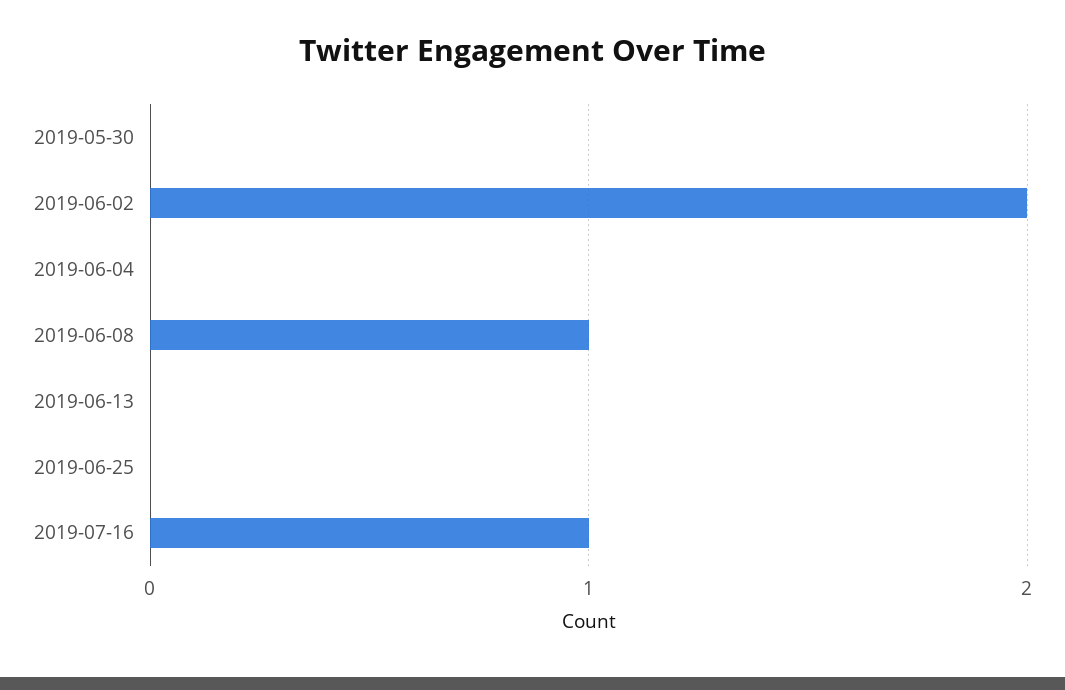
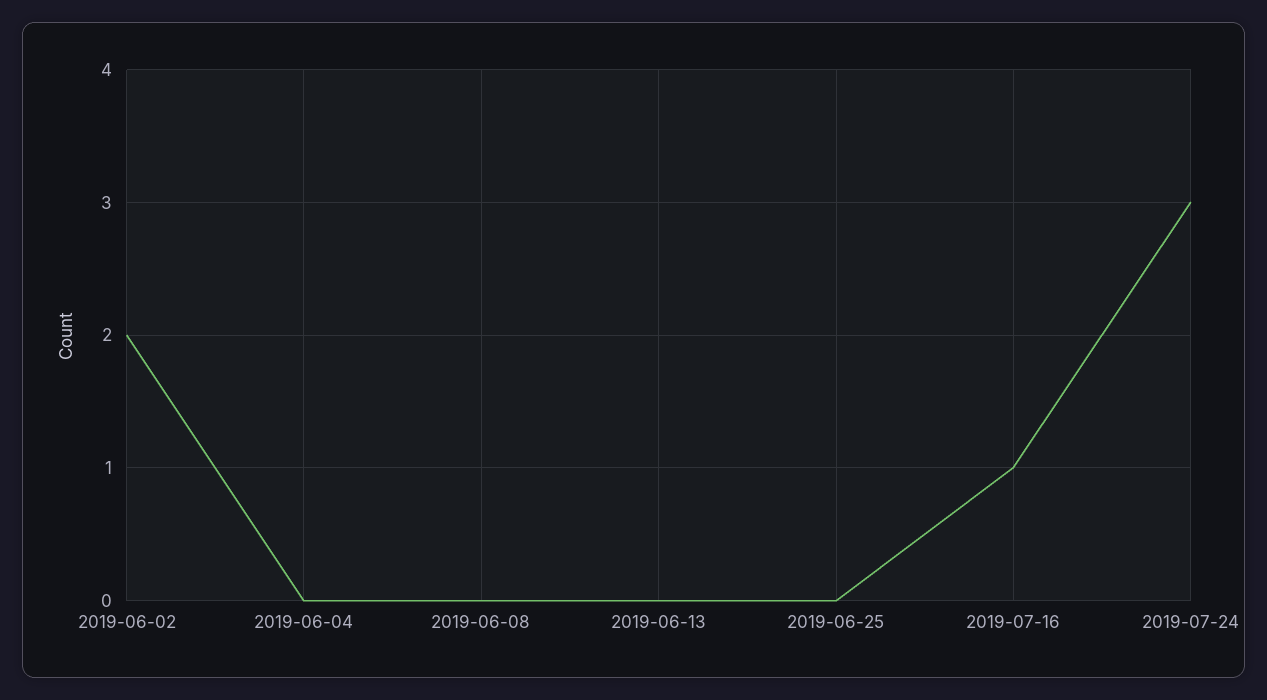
2019-05-30: 0 -> none
2019-06-08: 1 -> 0
2019-07-24: none -> 3

